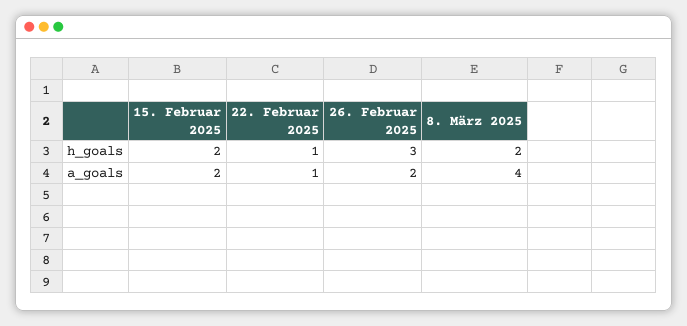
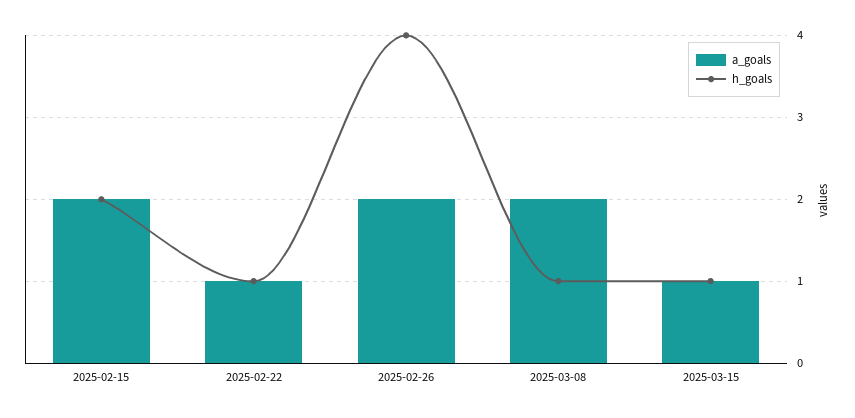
h_goals, 26. Februar 2025: 3 -> 4
h_goals, 8. März 2025: 2 -> 1
a_goals, 8. März 2025: 4 -> 2
a_goals, 2025-03-15: none -> 1
h_goals, 2025-03-15: none -> 1

